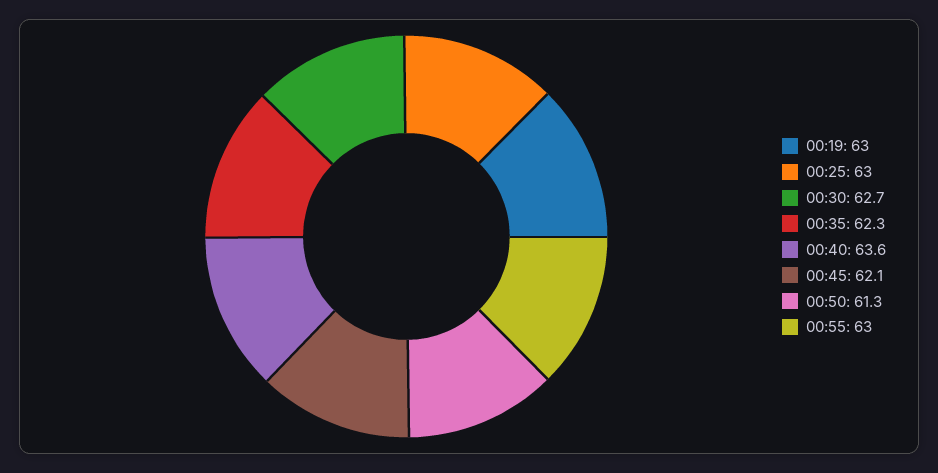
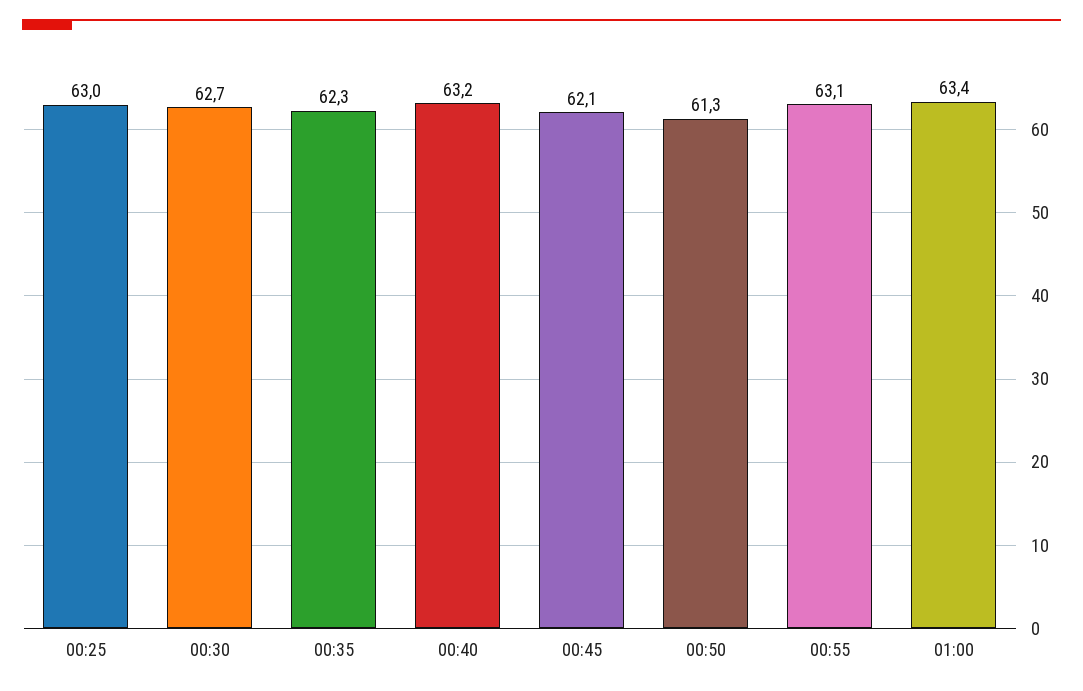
00:19: 63 -> none
00:40: 63.6 -> 63.2
00:55: 63 -> 63.1
01:00: none -> 63.4

